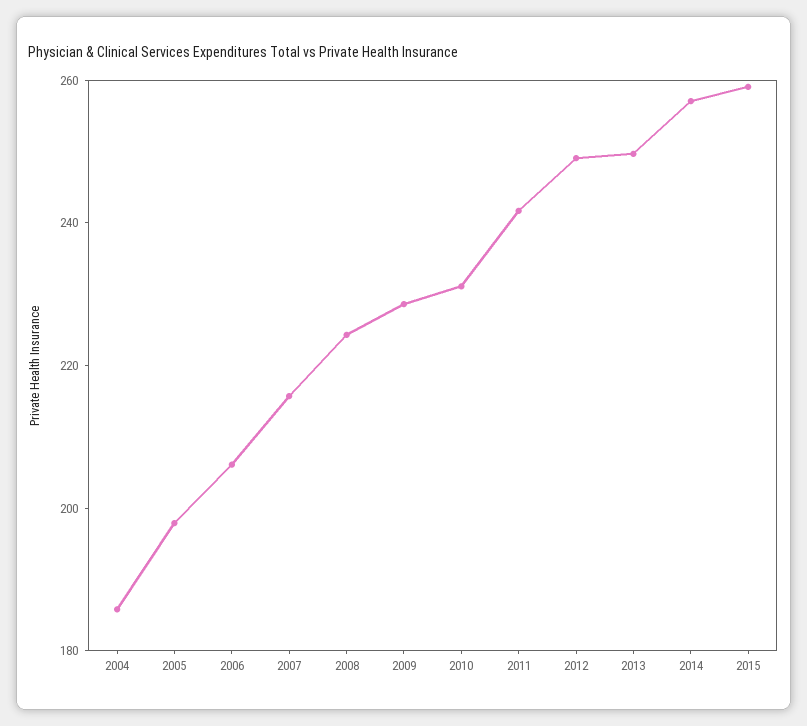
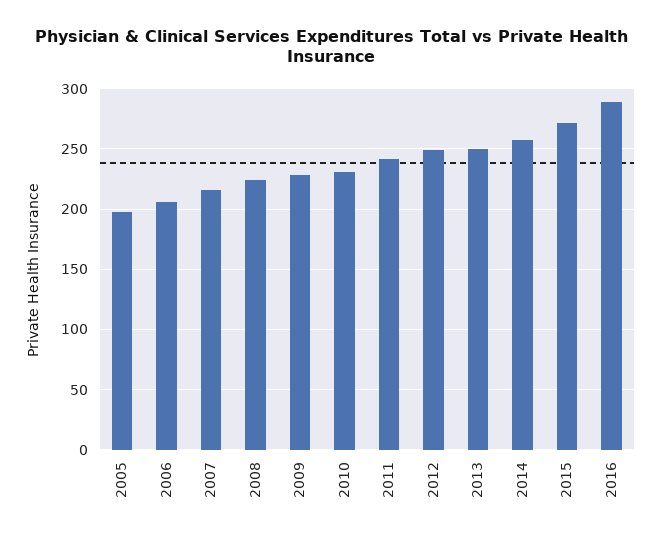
2004: 185 -> none
2015: 260 -> 270
2016: none -> 290

